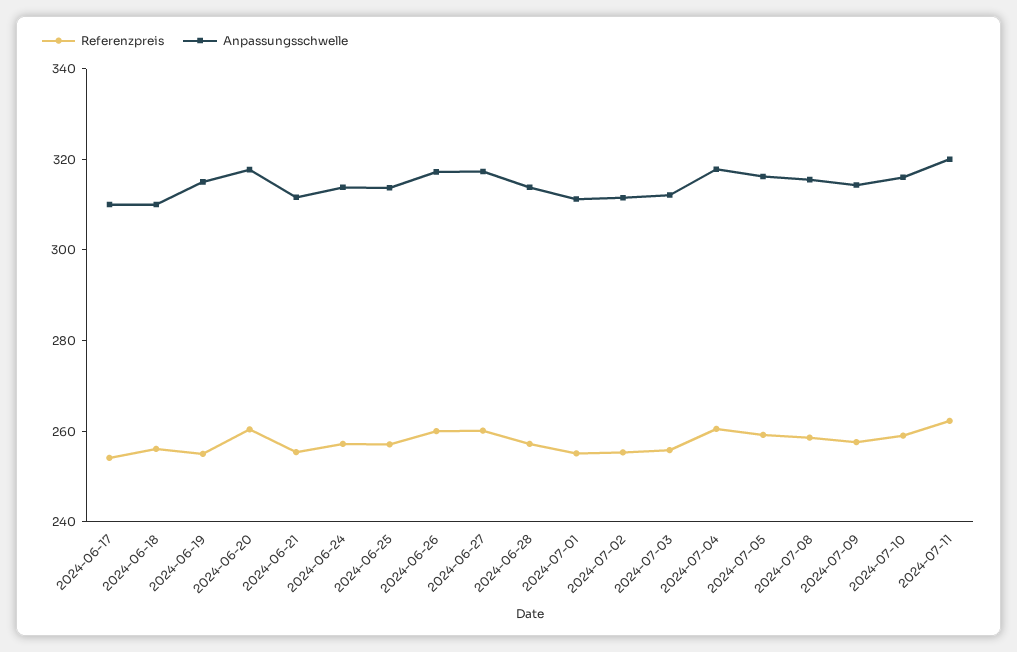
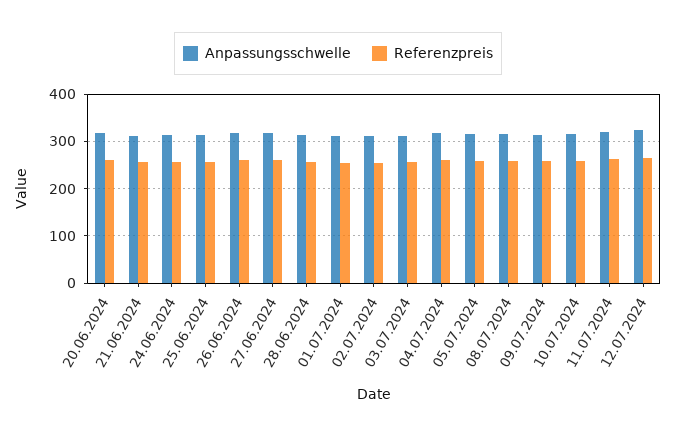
Referenzpreis, 2024-06-17: 255 -> none
Anpassungsschwelle, 2024-06-17: 310 -> none
Referenzpreis, 2024-06-18: 255 -> none
Anpassungsschwelle, 2024-06-18: 310 -> none
Referenzpreis, 2024-06-19: 255 -> none
Anpassungsschwelle, 2024-06-19: 315 -> none
Anpassungsschwelle, 12.07.2024: none -> 320
Referenzpreis, 12.07.2024: none -> 260

